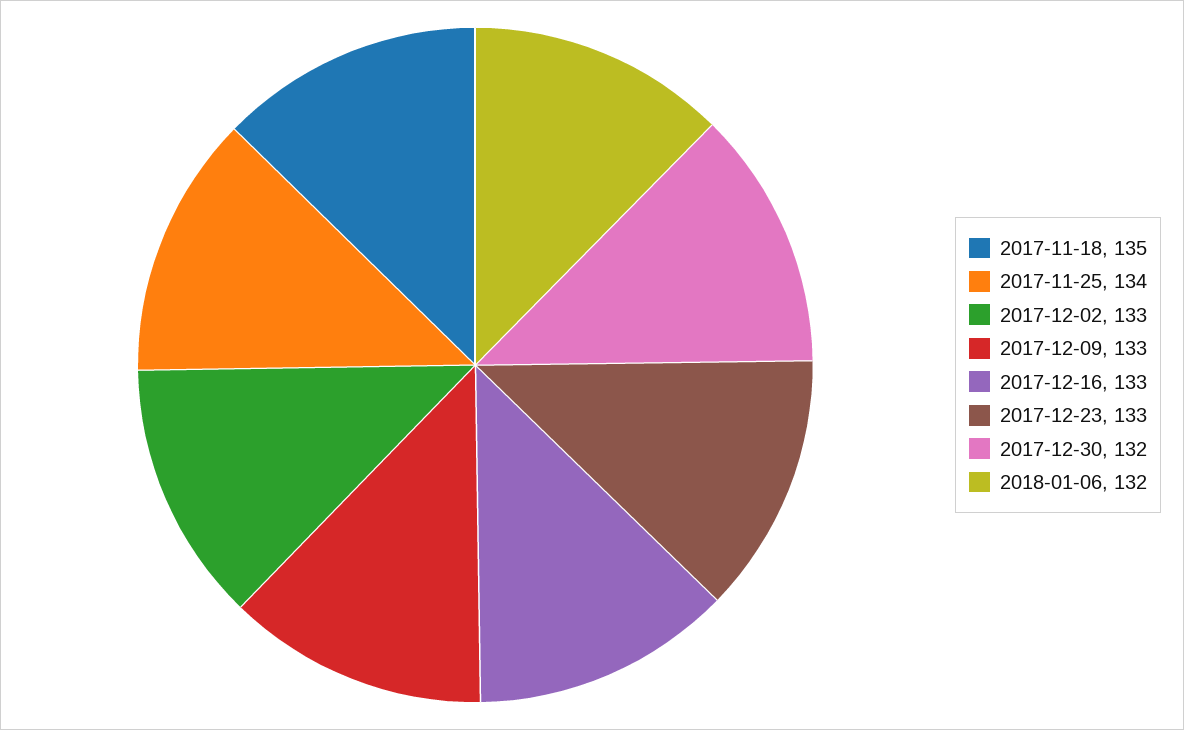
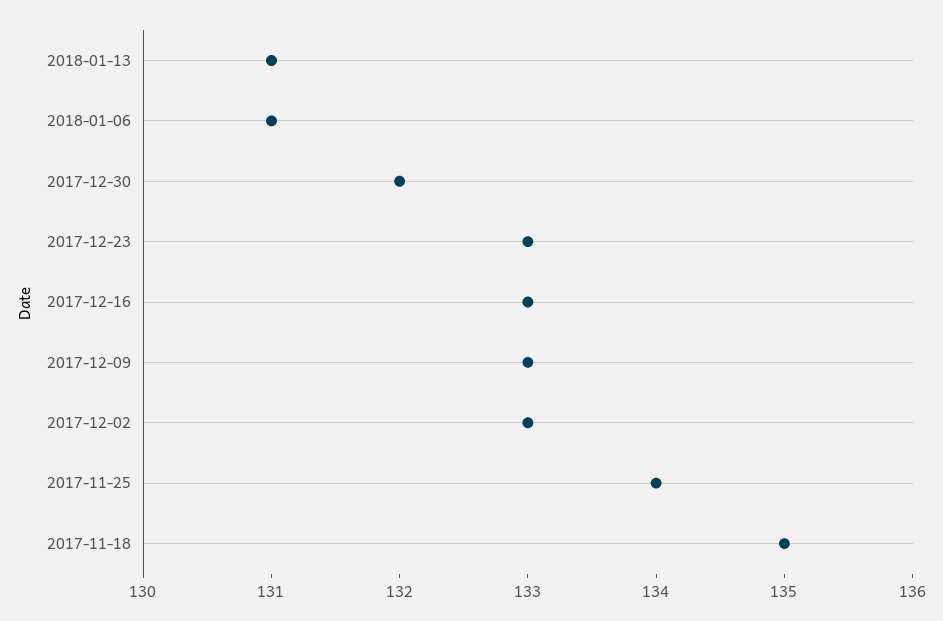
2018-01-06: 132 -> 131
2018-01-13: none -> 131

